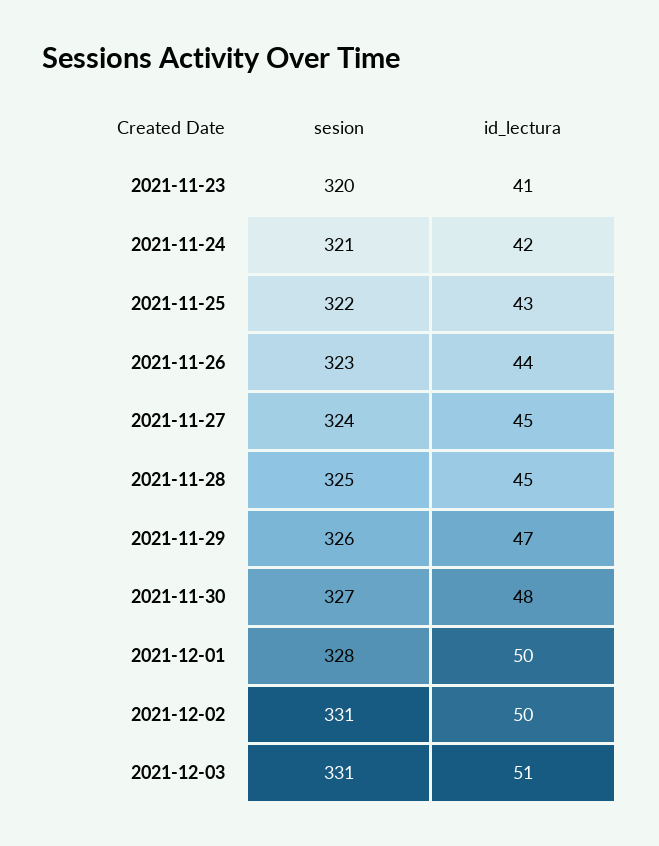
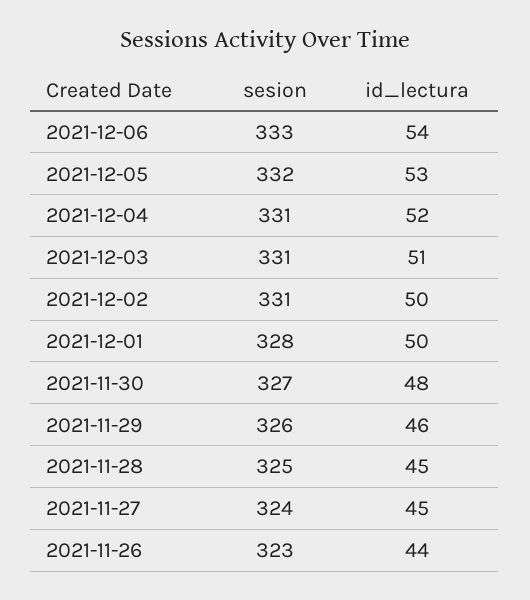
sesion, 2021-11-23: 320 -> none
id_lectura, 2021-11-23: 41 -> none
sesion, 2021-11-24: 321 -> none
id_lectura, 2021-11-24: 42 -> none
sesion, 2021-11-25: 322 -> none
id_lectura, 2021-11-25: 43 -> none
id_lectura, 2021-11-29: 47 -> 46
sesion, 2021-12-06: none -> 333
id_lectura, 2021-12-06: none -> 54
sesion, 2021-12-05: none -> 332
id_lectura, 2021-12-05: none -> 53
sesion, 2021-12-04: none -> 331
id_lectura, 2021-12-04: none -> 52

